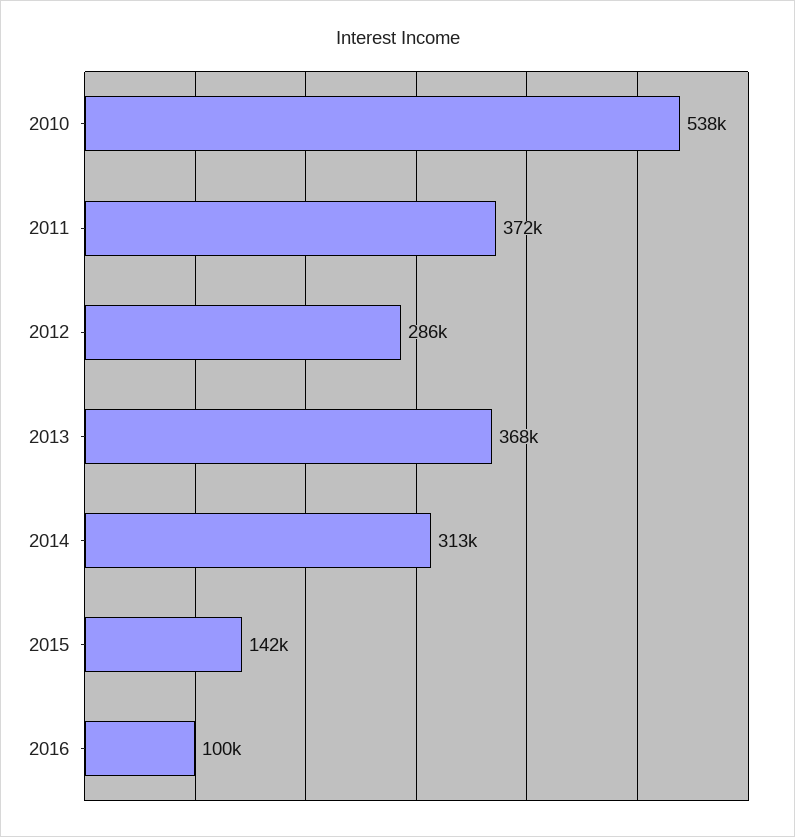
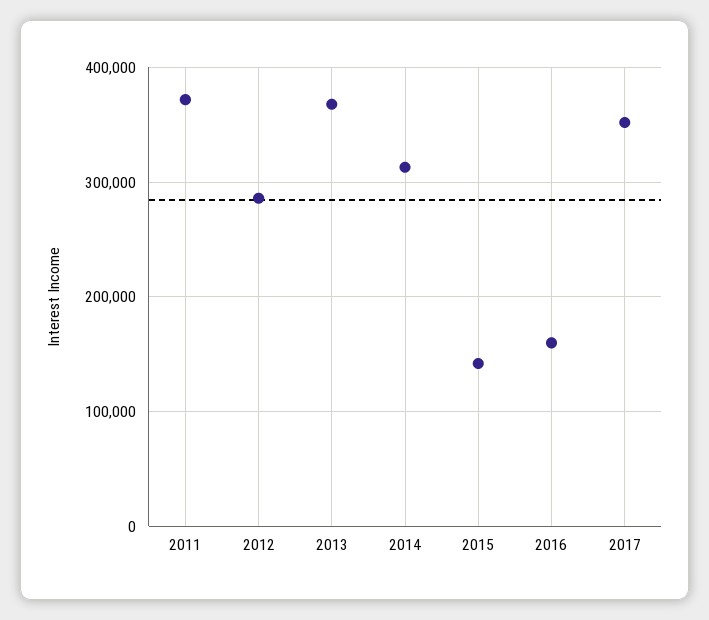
2010: 538000 -> none
2016: 100000 -> 160000
2017: none -> 350000

